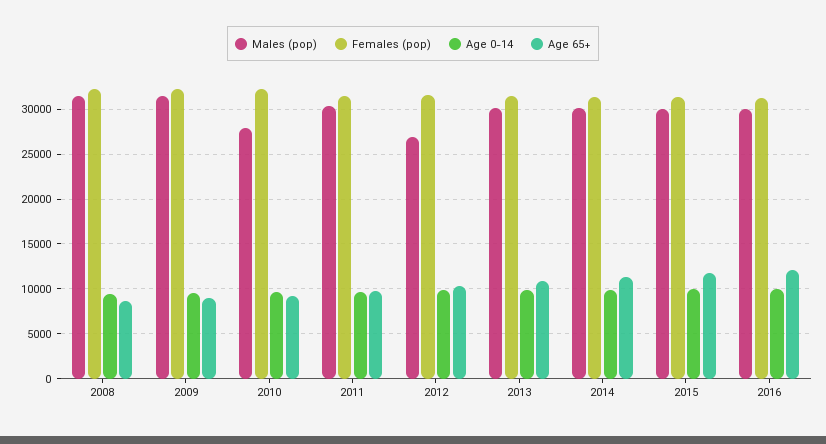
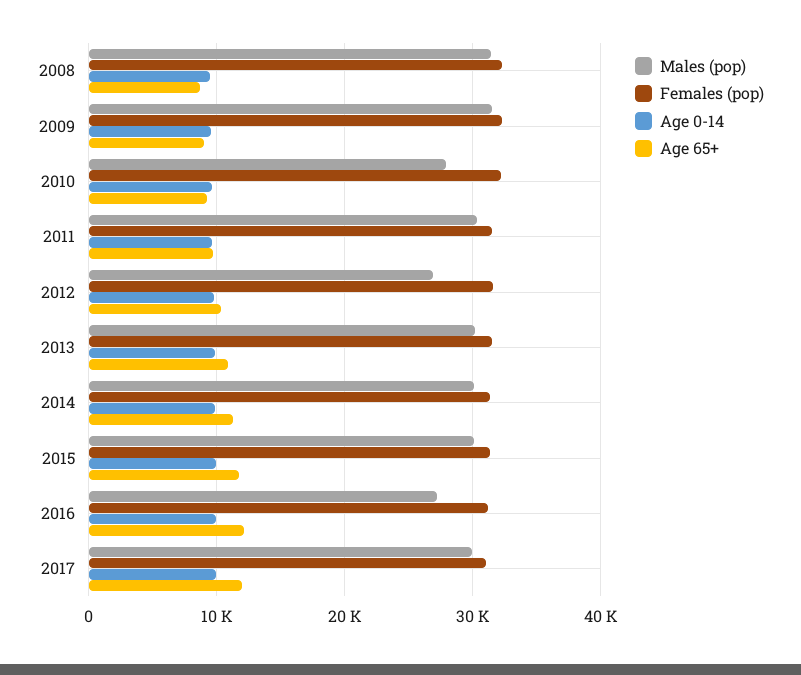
Males (pop), 2016: 30000 -> 27000
Males (pop), 2017: none -> 30000
Females (pop), 2017: none -> 31000
Age 0-14, 2017: none -> 10000
Age 65+, 2017: none -> 12000

